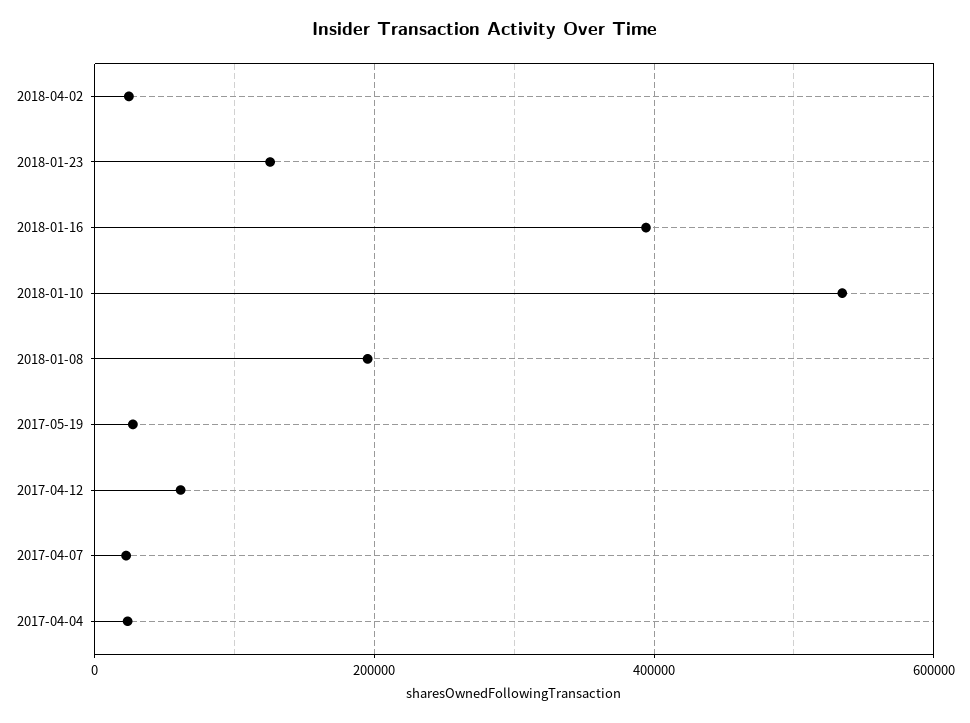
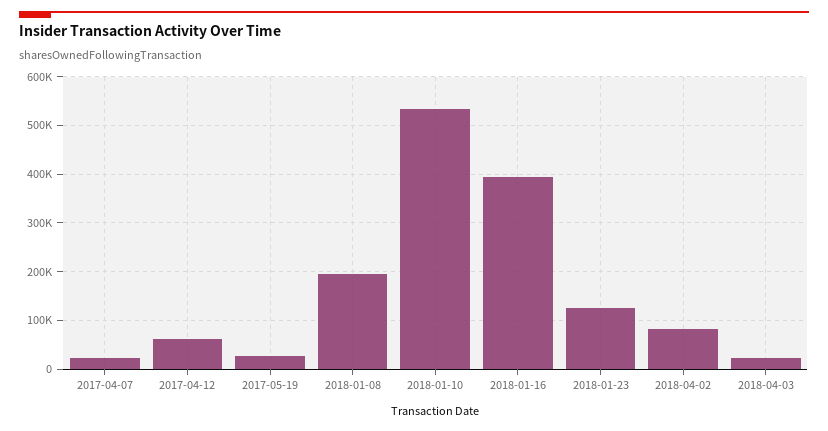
2018-04-02: 20000 -> 80000
2017-04-04: 20000 -> none
2018-04-03: none -> 20000

